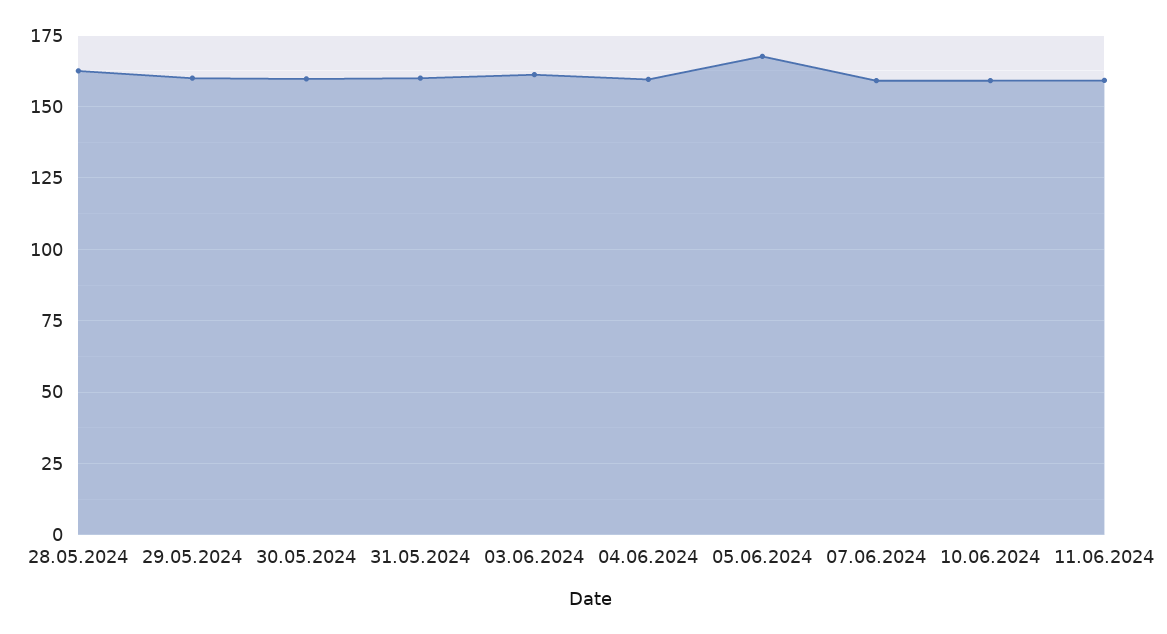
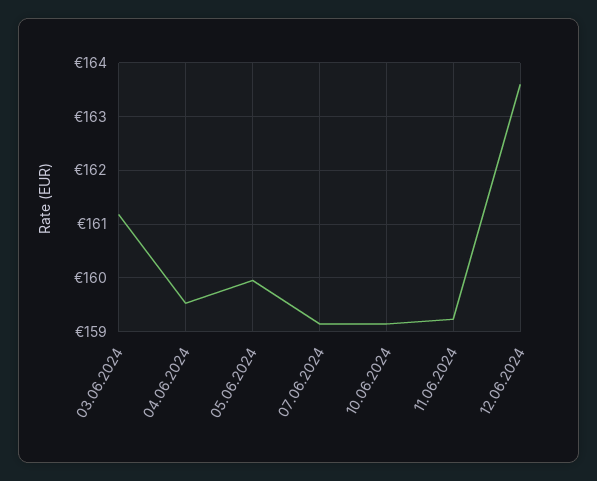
28.05.2024: 162.5 -> none
29.05.2024: 160 -> none
30.05.2024: 160 -> none
31.05.2024: 160 -> none
05.06.2024: 167.5 -> 160
12.06.2024: none -> 163.6

